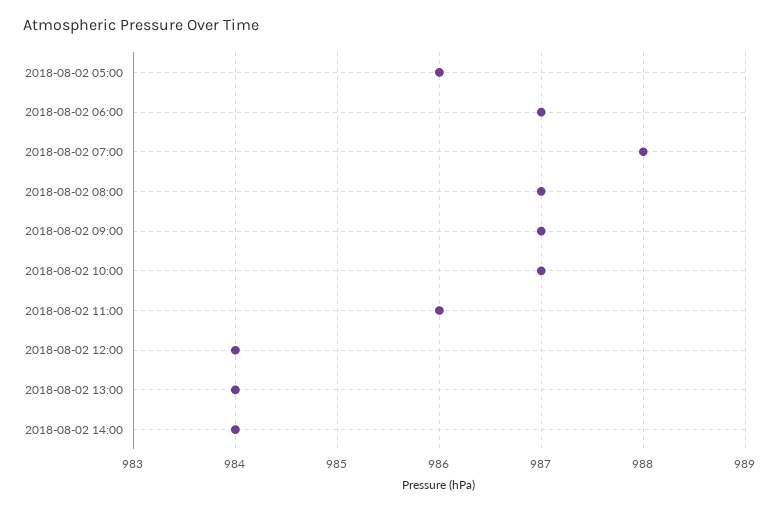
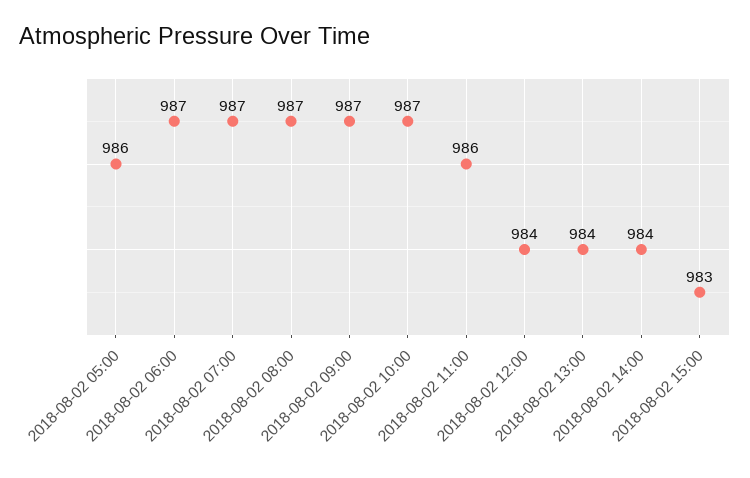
2018-08-02 07:00: 988 -> 987
2018-08-02 15:00: none -> 983

